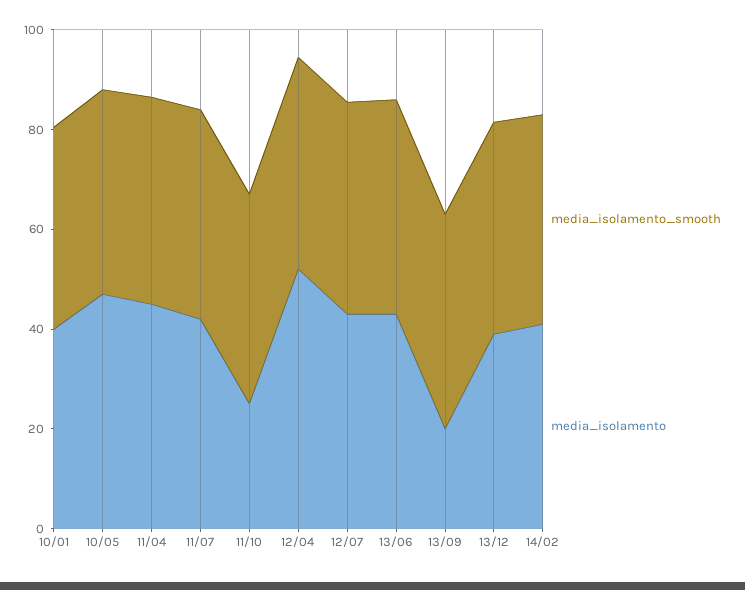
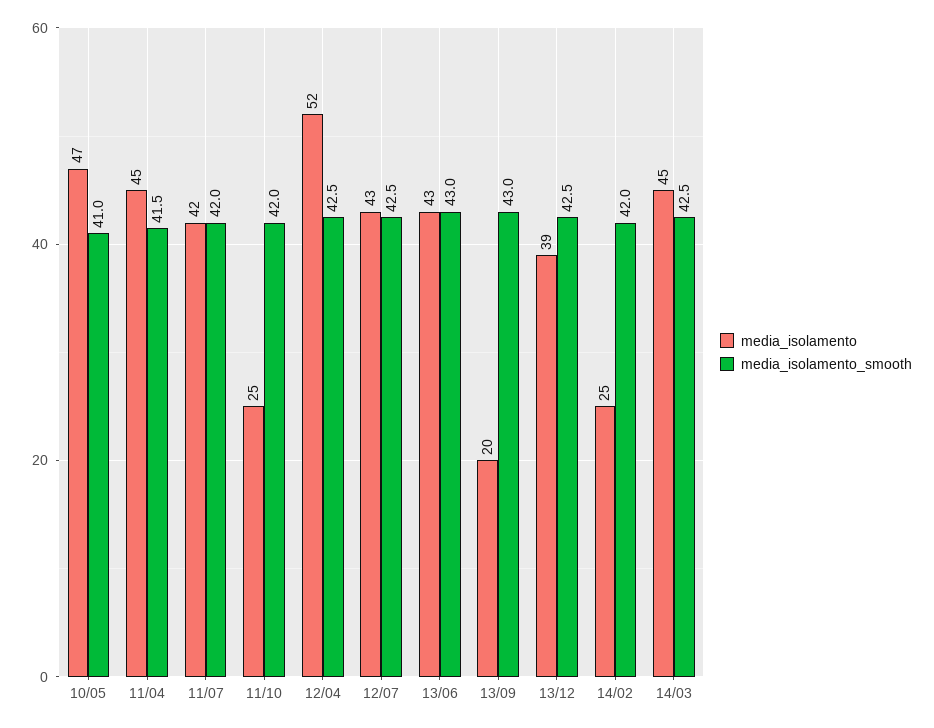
media_isolamento_smooth, 10/01: 40 -> none
media_isolamento, 10/01: 40 -> none
media_isolamento, 14/02: 40 -> 25
media_isolamento, 14/03: none -> 45
media_isolamento_smooth, 14/03: none -> 42.5

